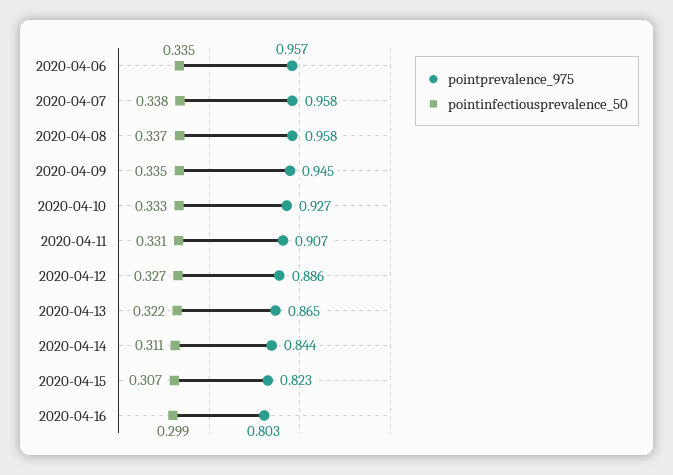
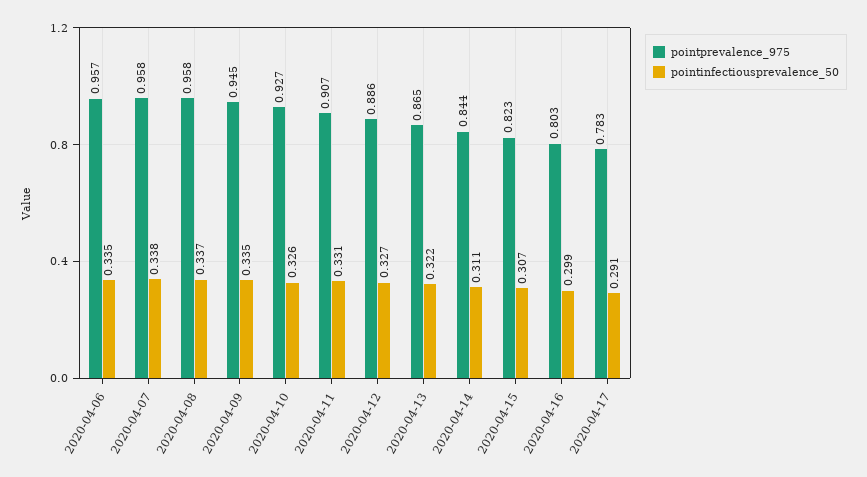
pointinfectiousprevalence_50, 2020-04-10: 0.333 -> 0.326
pointprevalence_975, 2020-04-17: none -> 0.783
pointinfectiousprevalence_50, 2020-04-17: none -> 0.291

